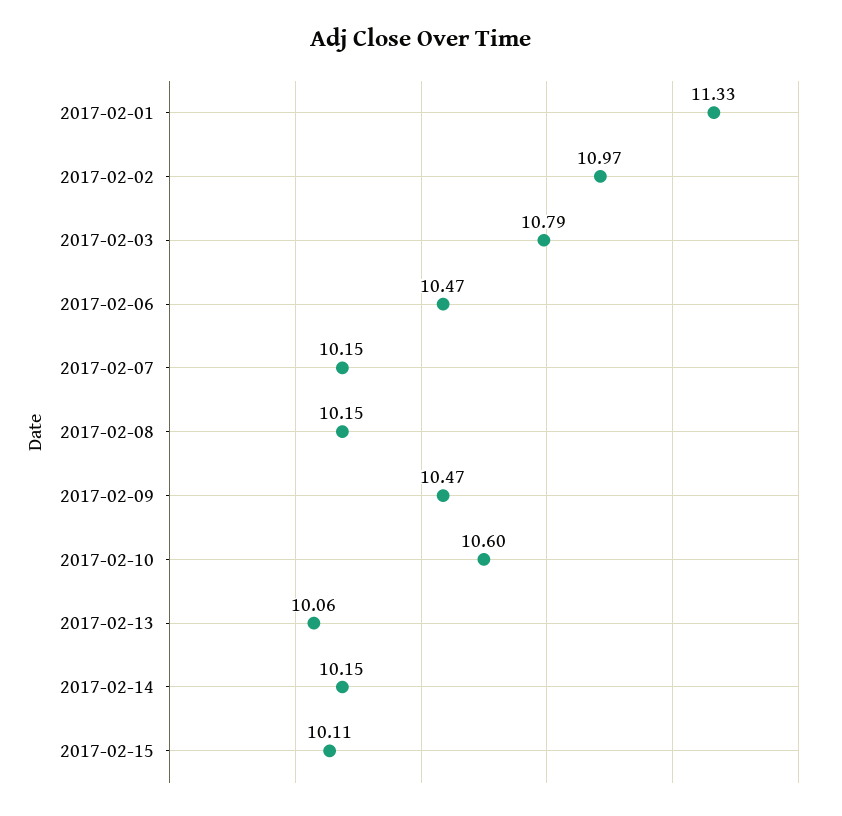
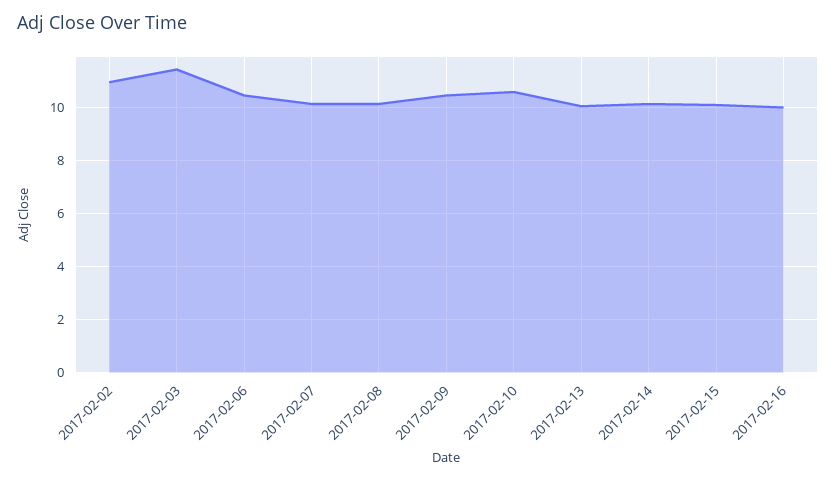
2017-02-01: 11.33 -> none
2017-02-03: 10.79 -> 11.5
2017-02-16: none -> 10

